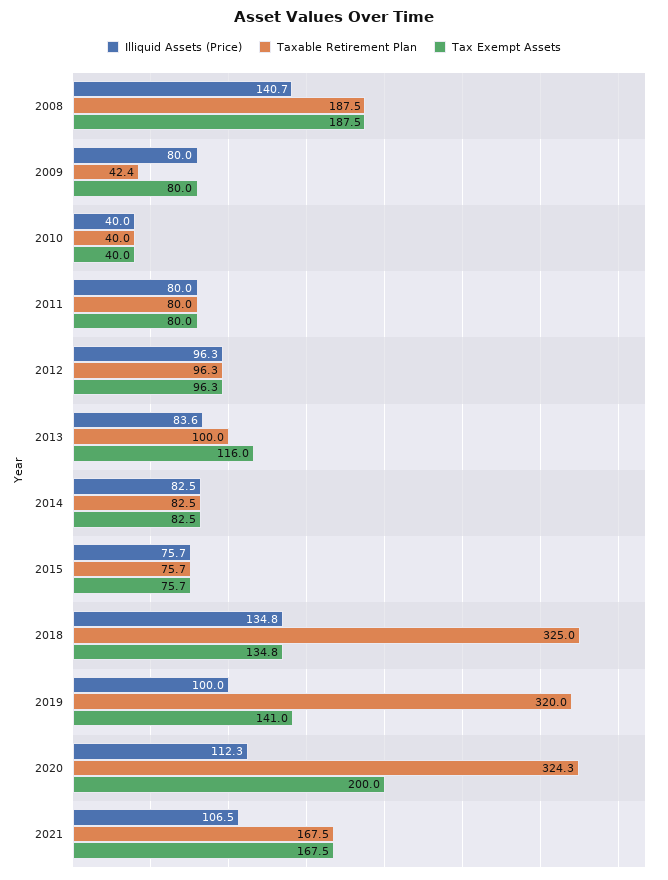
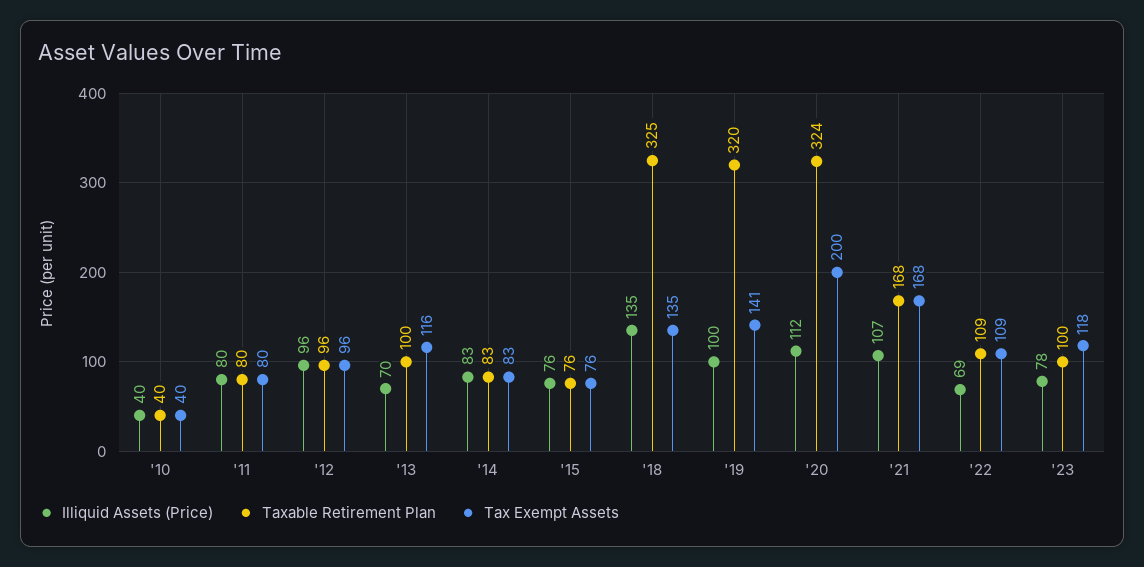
Illiquid Assets (Price), 2008: 140.7 -> none
Taxable Retirement Plan, 2008: 187.5 -> none
Tax Exempt Assets, 2008: 187.5 -> none
Illiquid Assets (Price), 2009: 80 -> none
Taxable Retirement Plan, 2009: 42.4 -> none
Tax Exempt Assets, 2009: 80 -> none
Illiquid Assets (Price), 2013: 83.6 -> 70
Illiquid Assets (Price), '22: none -> 69
Taxable Retirement Plan, '22: none -> 109
Tax Exempt Assets, '22: none -> 109
Illiquid Assets (Price), '23: none -> 78
Taxable Retirement Plan, '23: none -> 100
Tax Exempt Assets, '23: none -> 118

